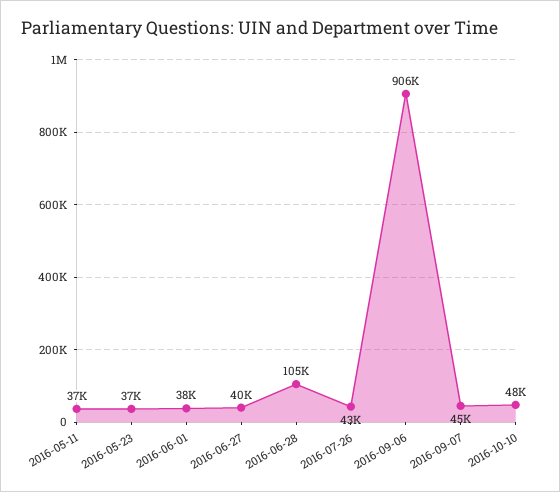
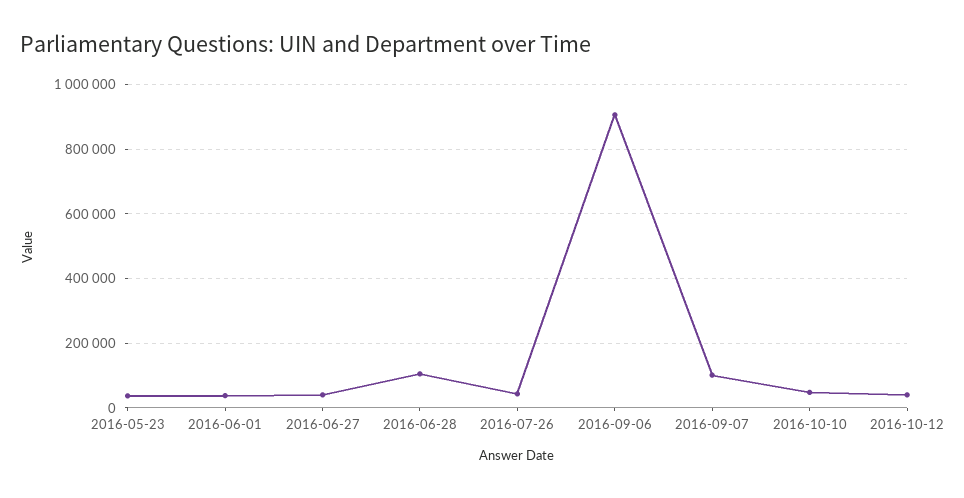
2016-05-11: 37000 -> none
2016-09-07: 45000 -> 100000
2016-10-12: none -> 40000

